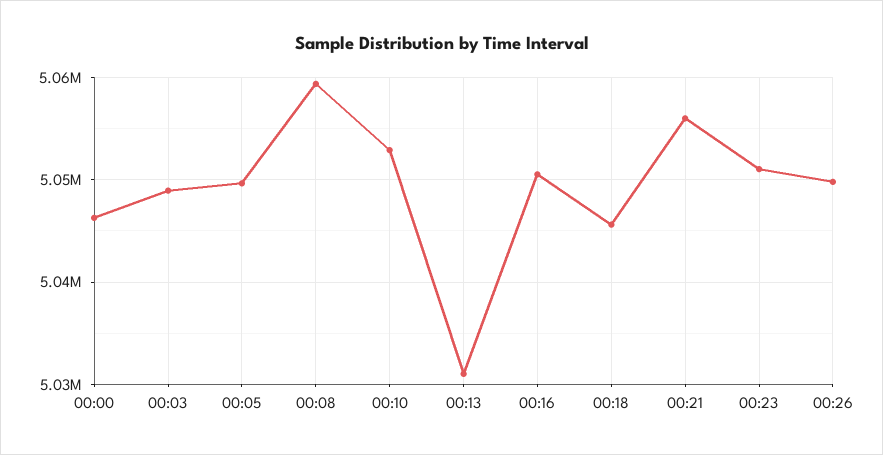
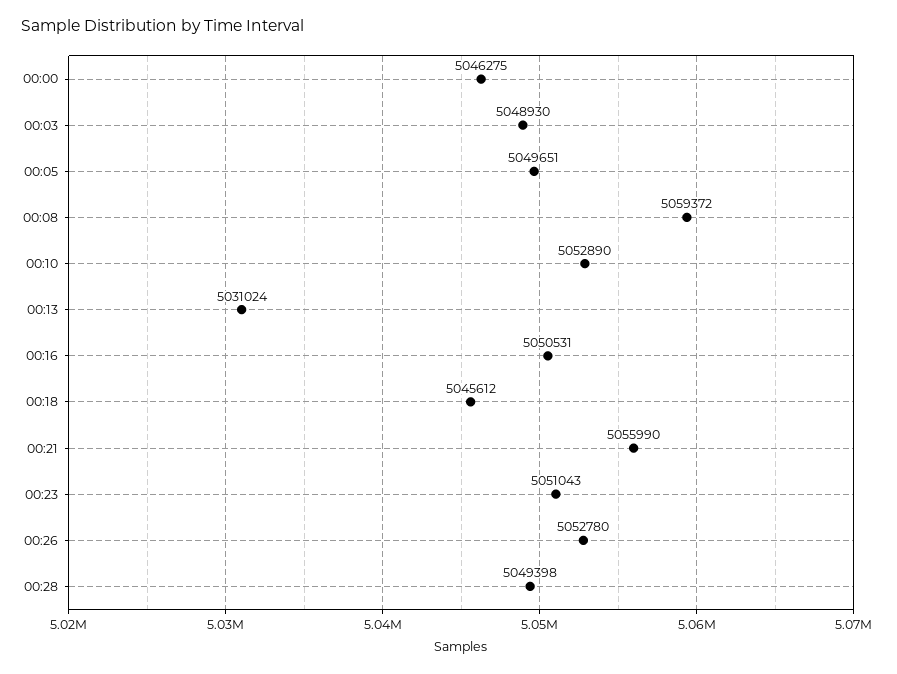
00:26: 5050000 -> 5052780
00:28: none -> 5049398

